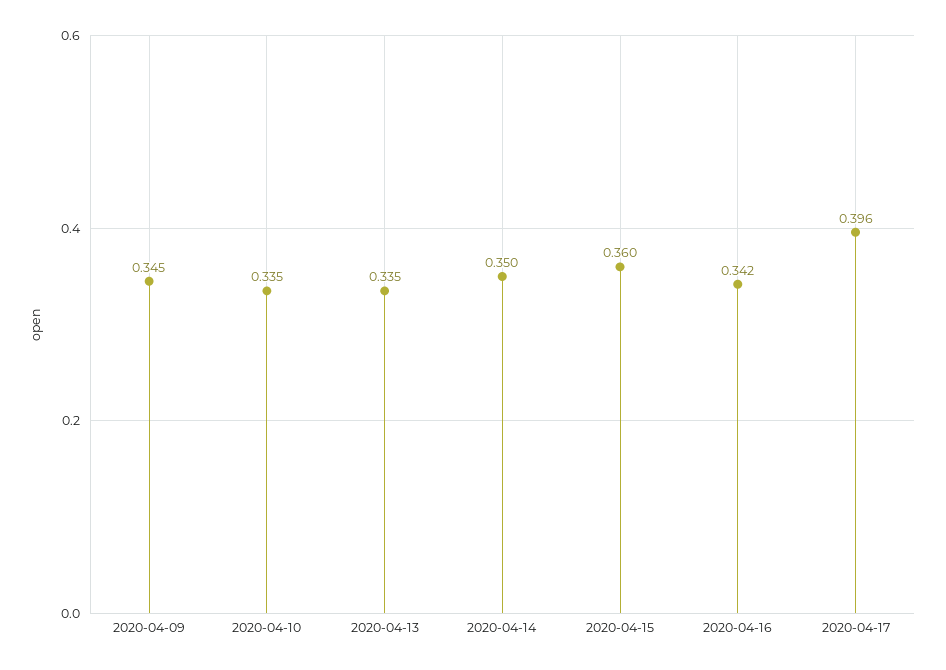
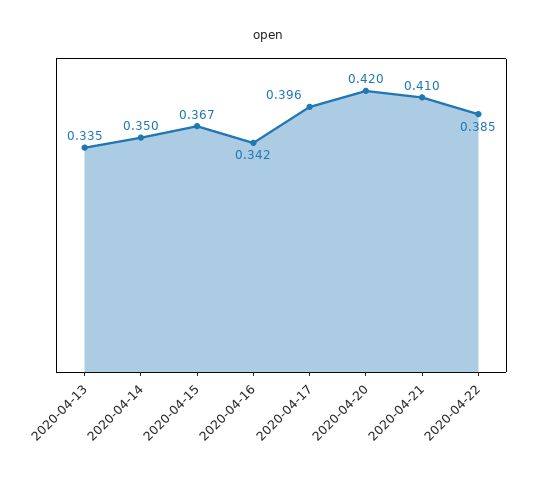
2020-04-09: 0.345 -> none
2020-04-10: 0.335 -> none
2020-04-15: 0.36 -> 0.367
2020-04-20: none -> 0.42
2020-04-21: none -> 0.41
2020-04-22: none -> 0.385

